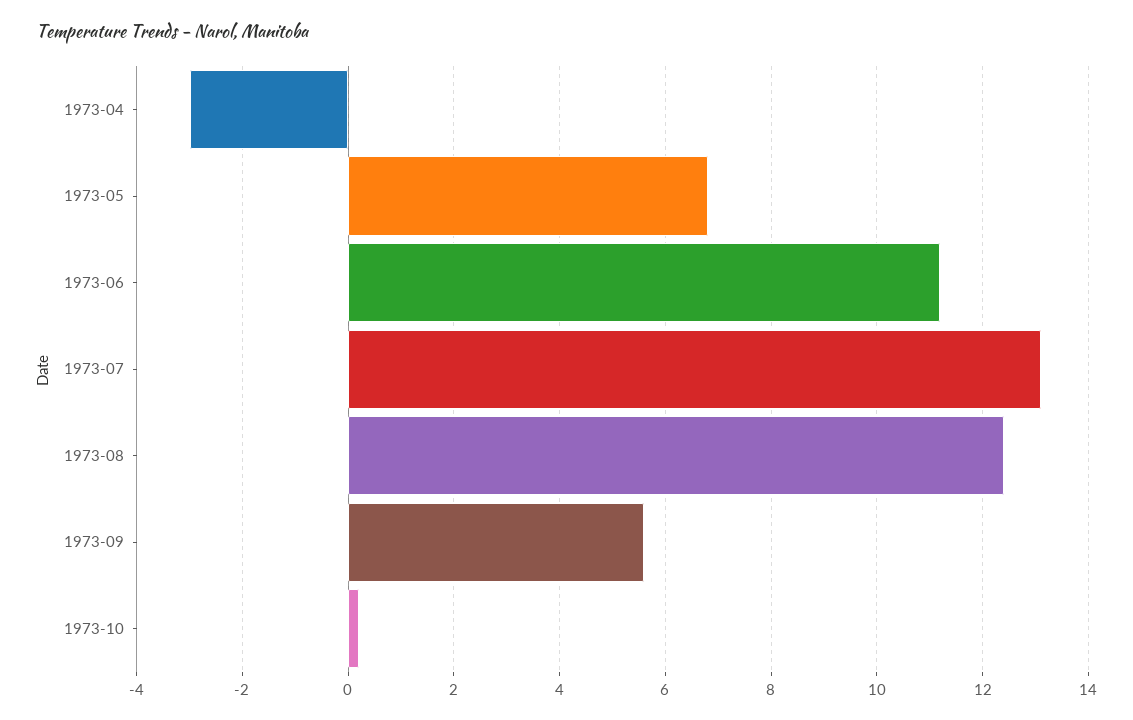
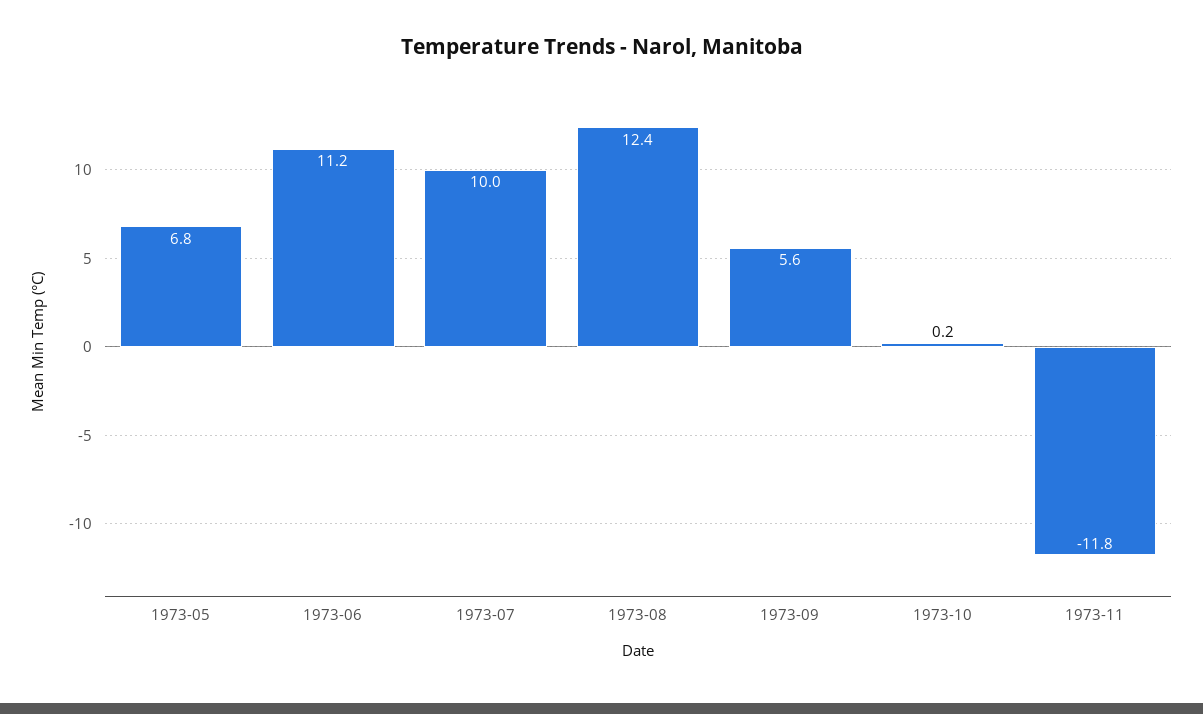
1973-04: -3 -> none
1973-07: 13 -> 10
1973-11: none -> -11.8

